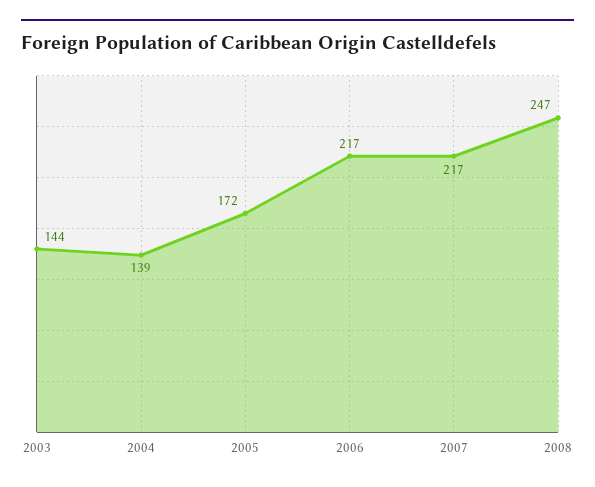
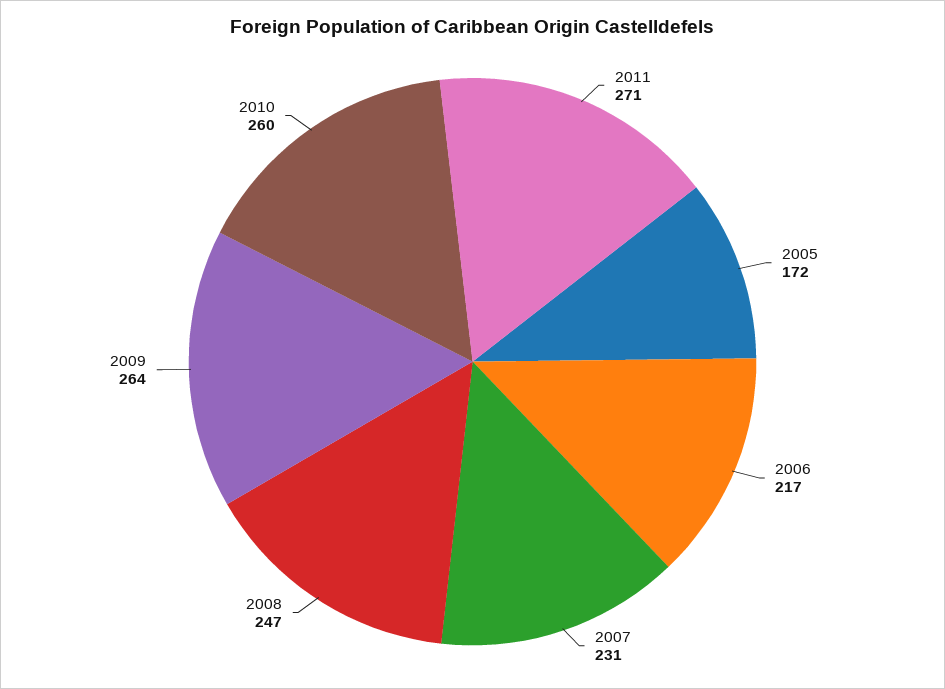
2003: 144 -> none
2004: 139 -> none
2007: 217 -> 231
2011: none -> 271
2009: none -> 264
2010: none -> 260

